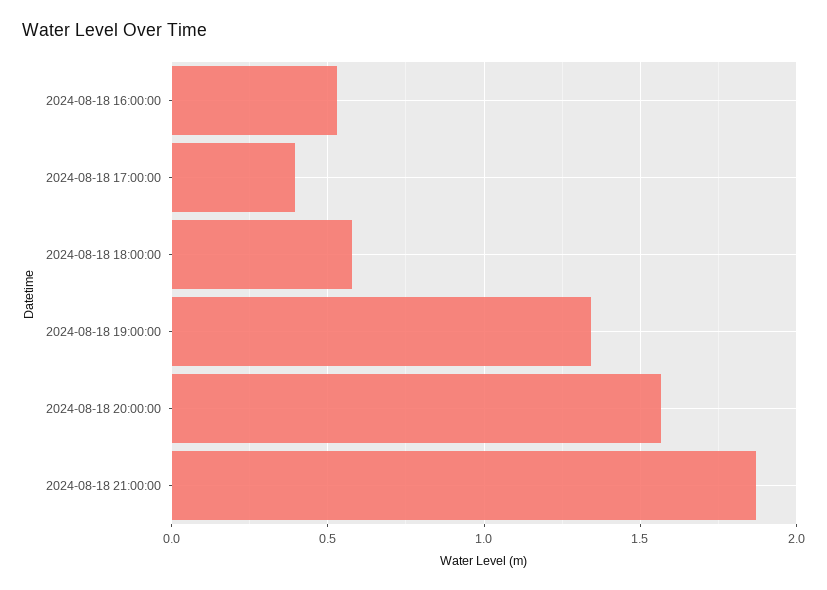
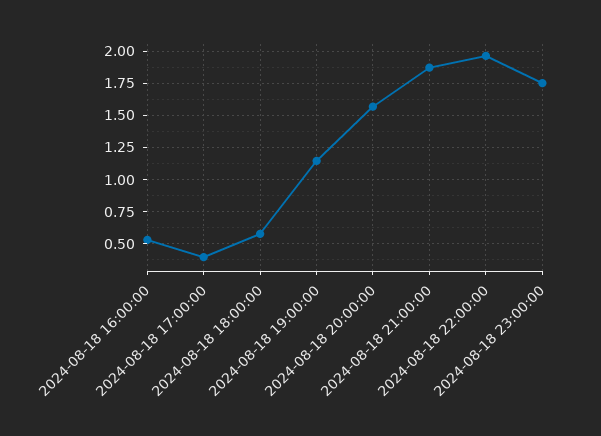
2024-08-18 19:00:00: 1.35 -> 1.15
2024-08-18 22:00:00: none -> 1.95
2024-08-18 23:00:00: none -> 1.75

